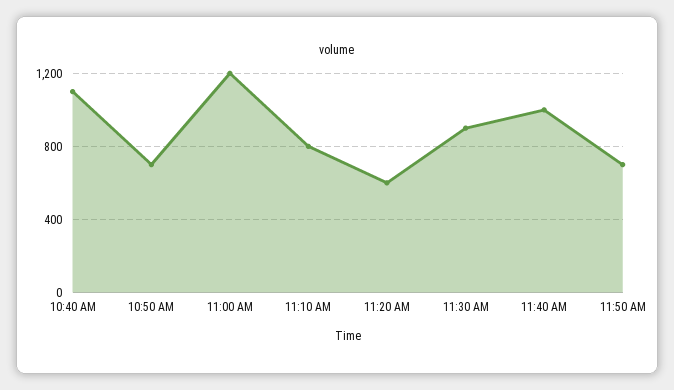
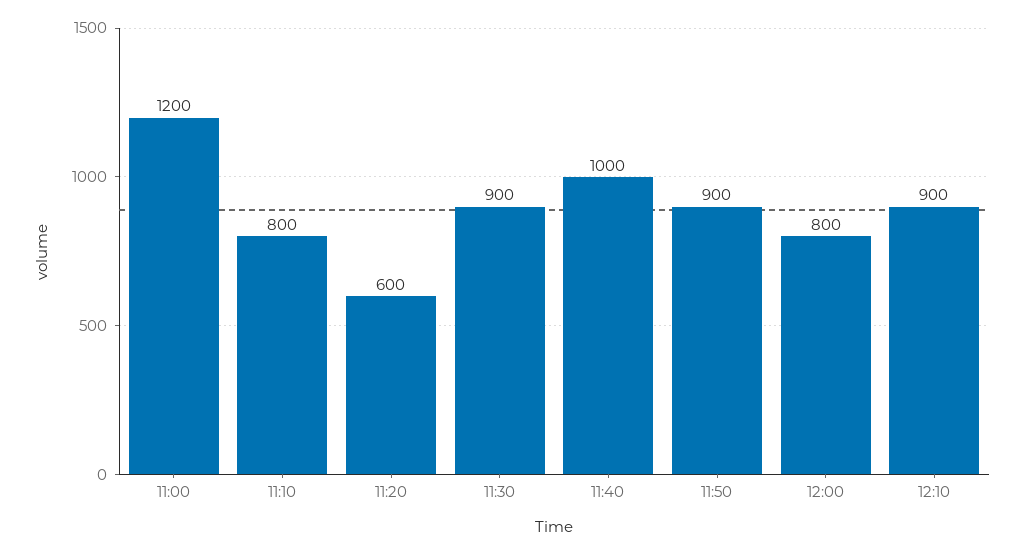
10:40 AM: 1100 -> none
10:50 AM: 700 -> none
11:50 AM: 700 -> 900
12:00: none -> 800
12:10: none -> 900

